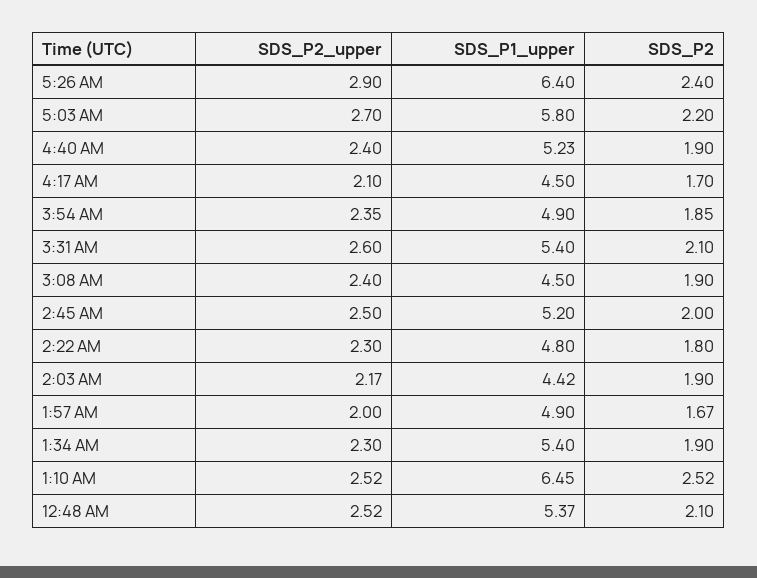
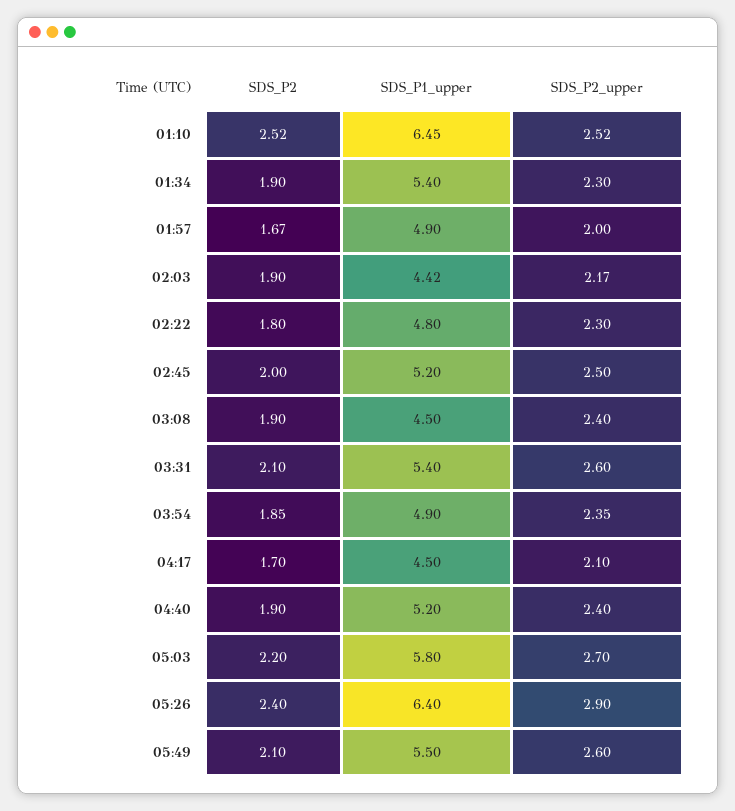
SDS_P1_upper, 4:40 AM: 5.23 -> 5.2
SDS_P2_upper, 12:48 AM: 2.52 -> none
SDS_P1_upper, 12:48 AM: 5.37 -> none
SDS_P2, 12:48 AM: 2.1 -> none
SDS_P2, 05:49: none -> 2.1
SDS_P1_upper, 05:49: none -> 5.5
SDS_P2_upper, 05:49: none -> 2.6

